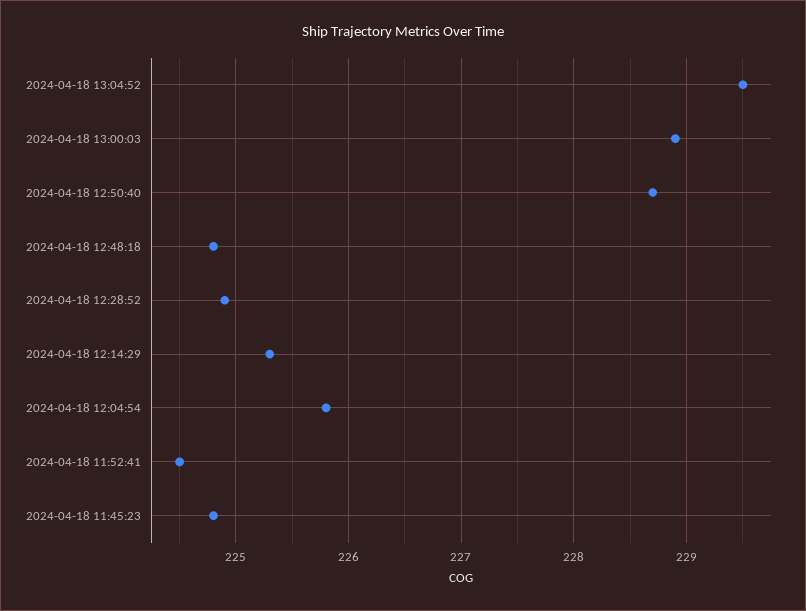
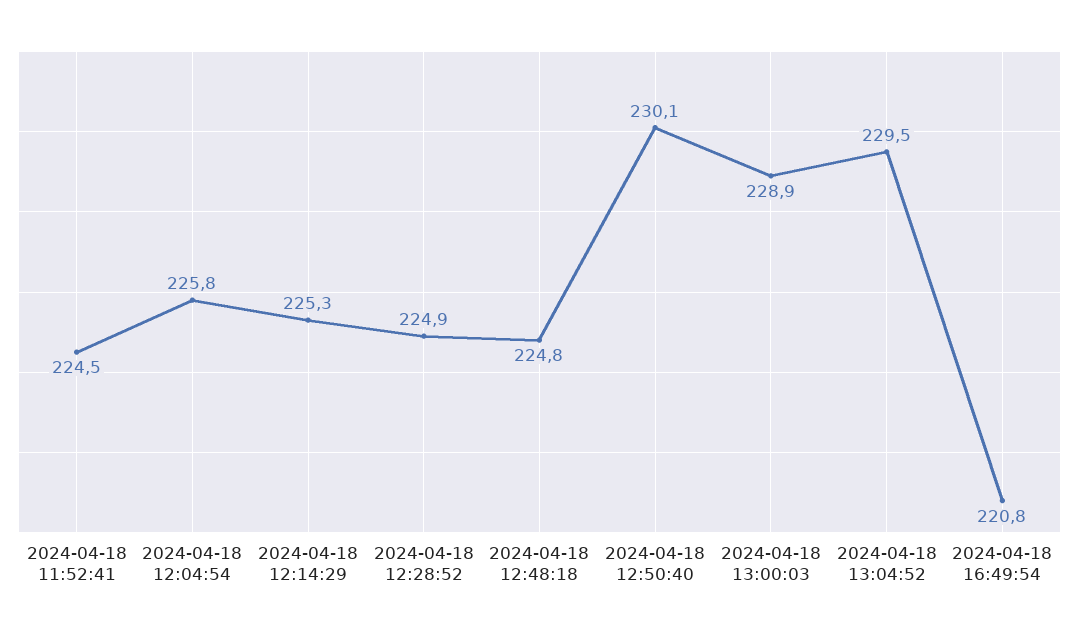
2024-04-18 12:50:40: 228.7 -> 230.1
2024-04-18 11:45:23: 224.8 -> none
2024-04-18 16:49:54: none -> 220.8

